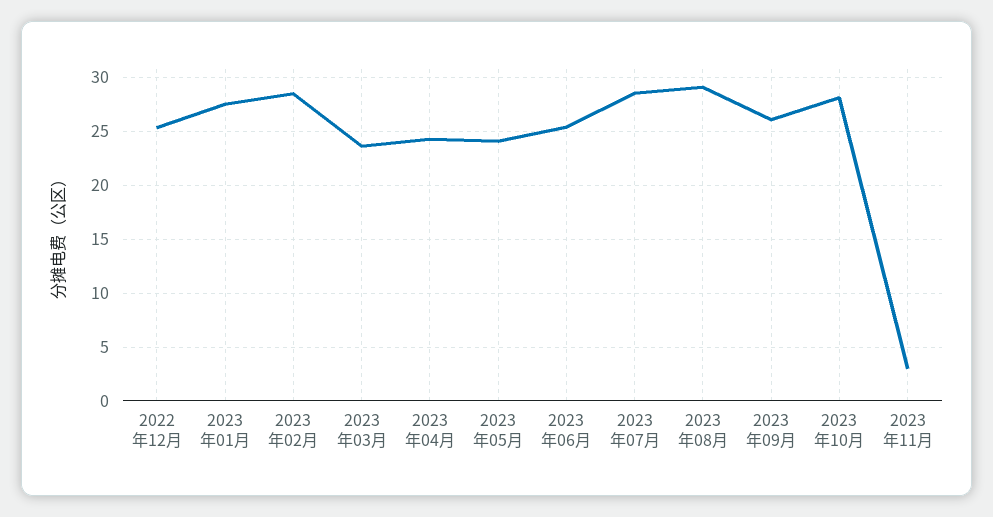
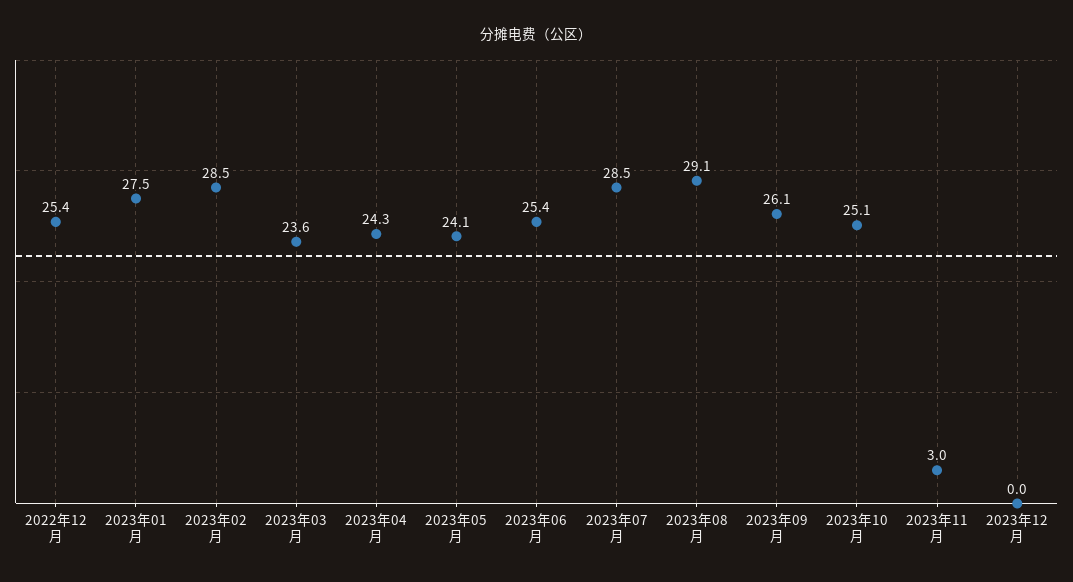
2023年10月: 28 -> 25.1
2023年12月: none -> 0

